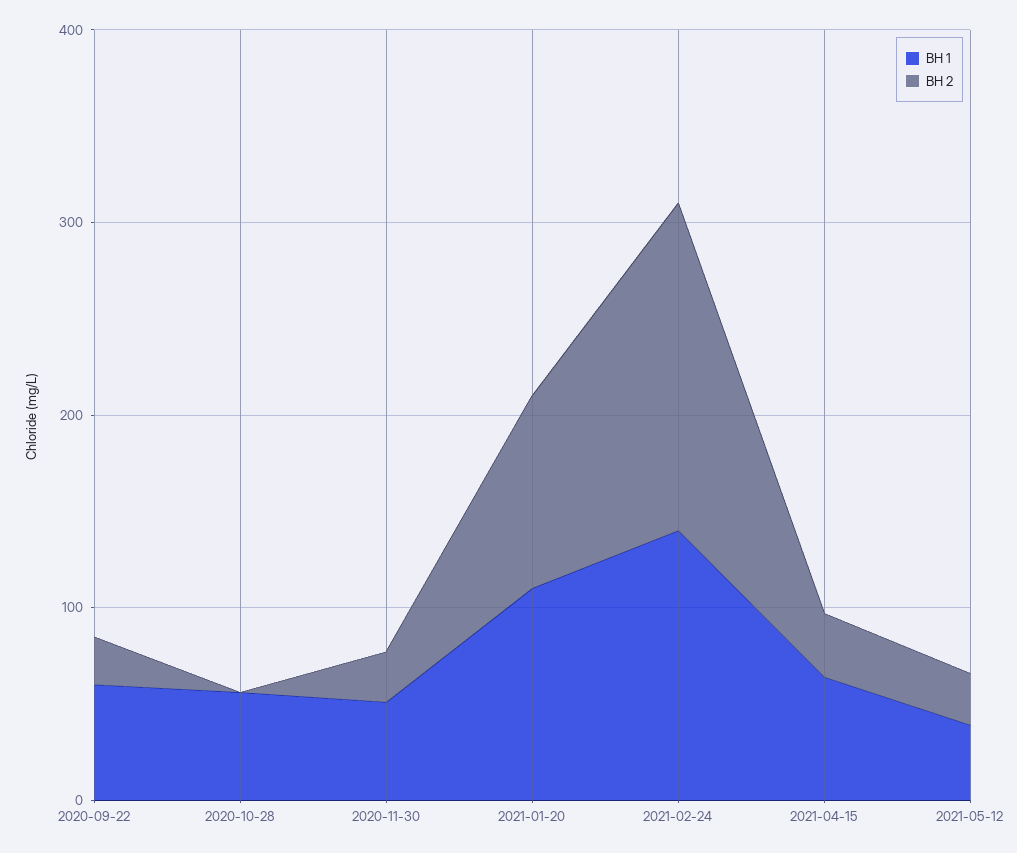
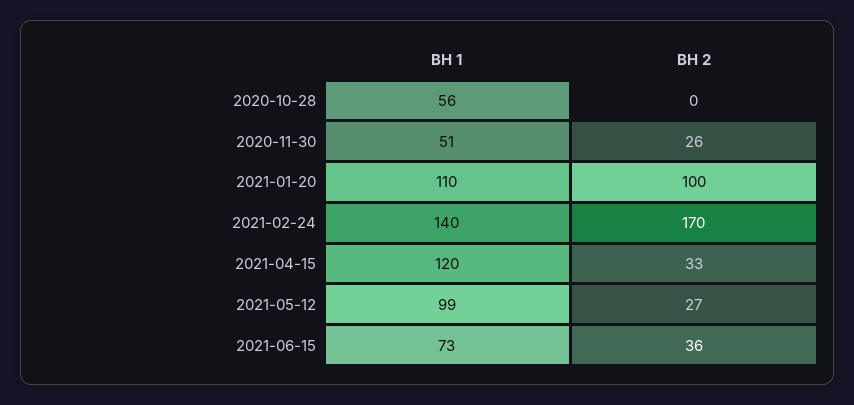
BH 1, 2020-09-22: 60 -> none
BH 2, 2020-09-22: 20 -> none
BH 1, 2021-04-15: 60 -> 120
BH 1, 2021-05-12: 40 -> 99
BH 1, 2021-06-15: none -> 73
BH 2, 2021-06-15: none -> 36

